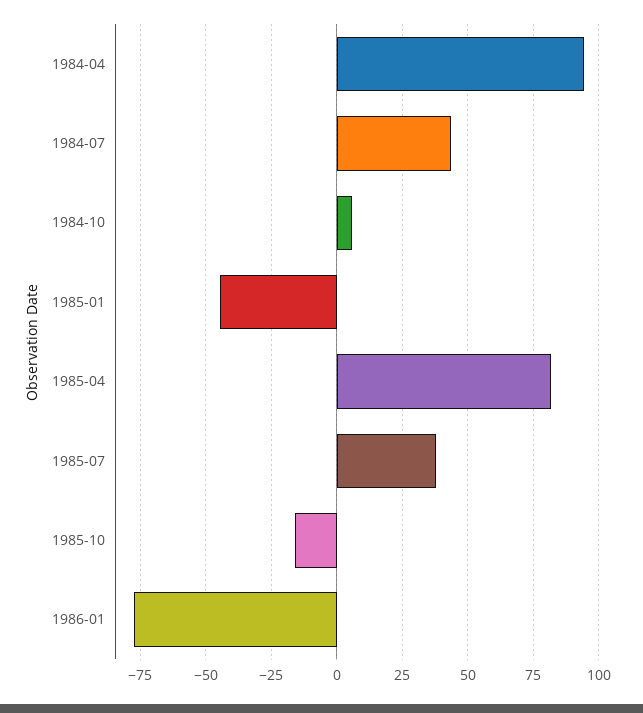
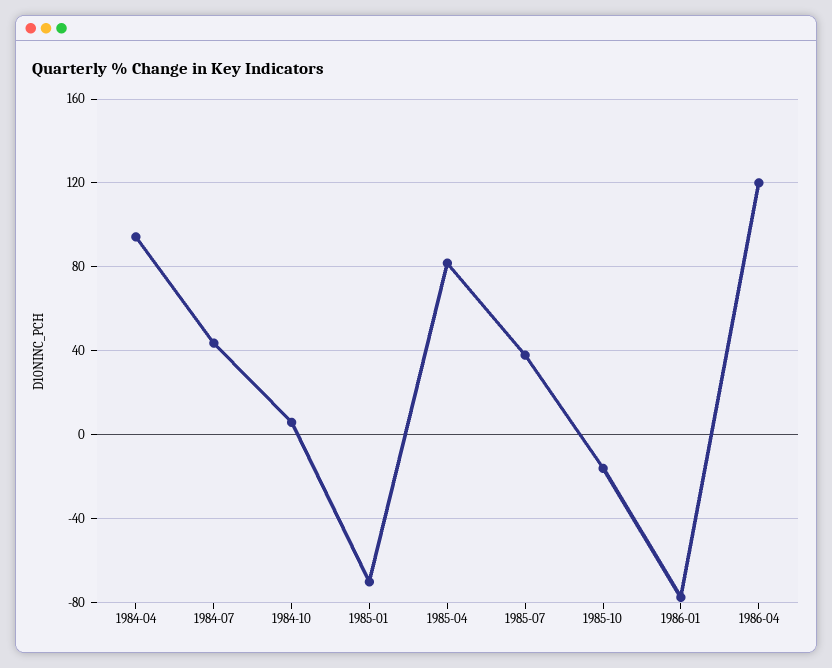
1985-01: -45 -> -70
1986-04: none -> 120

